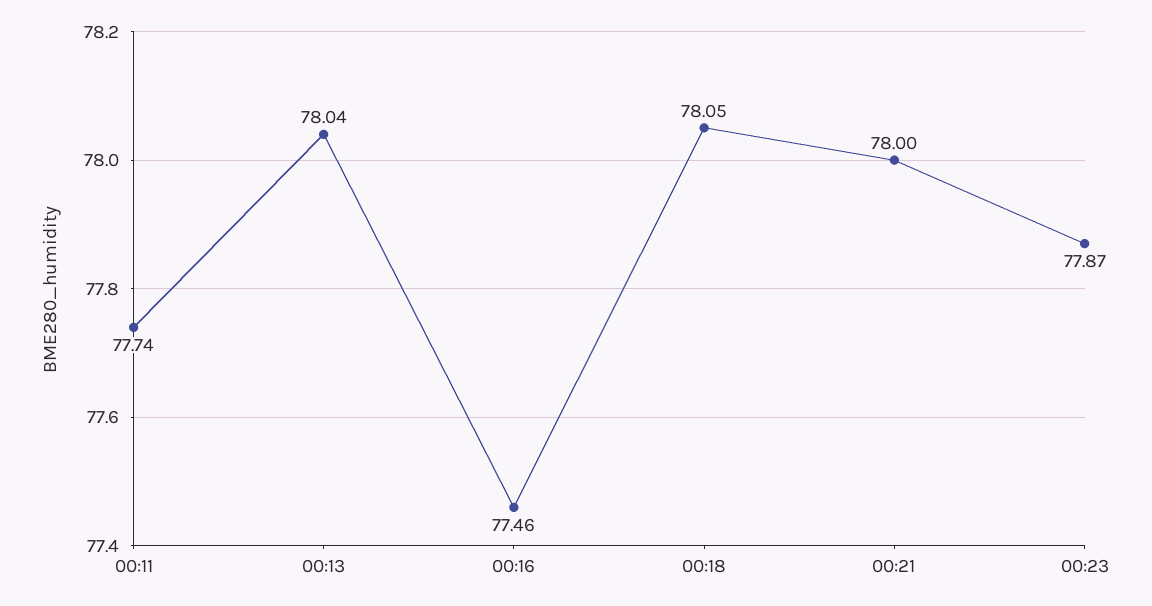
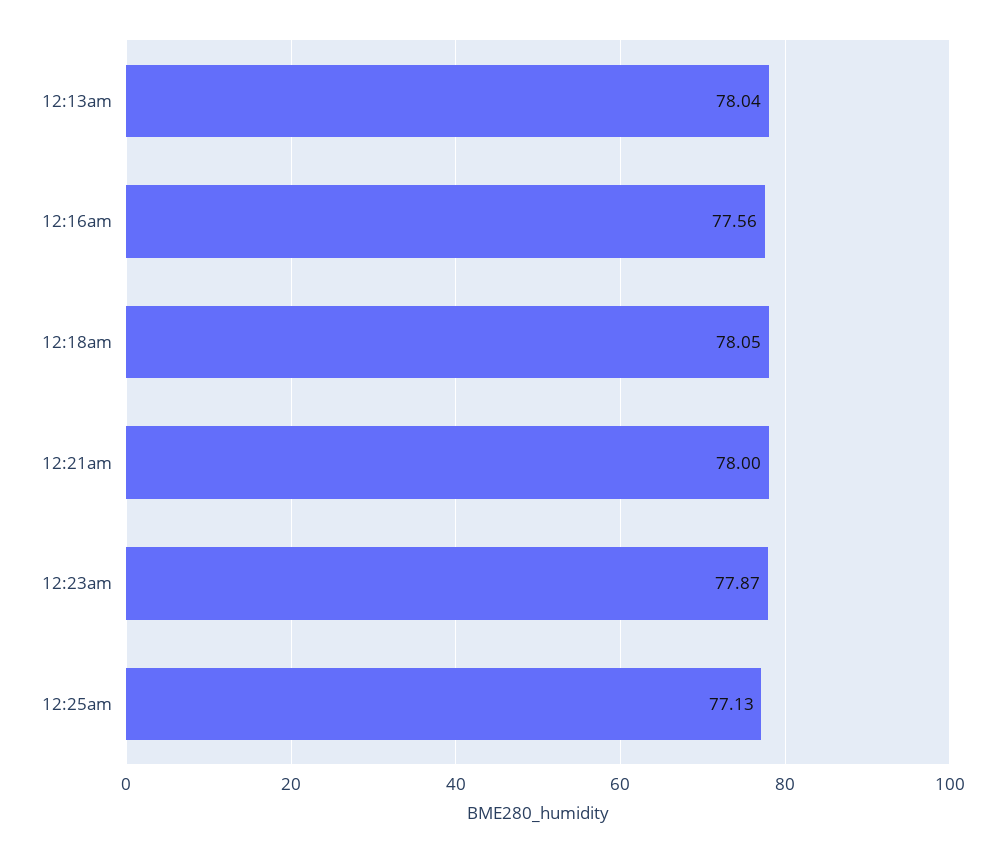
00:11: 77.74 -> none
00:16: 77.46 -> 77.56
12:25am: none -> 77.13

